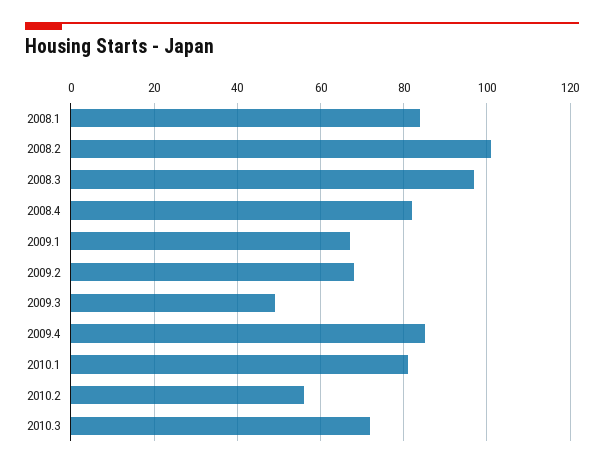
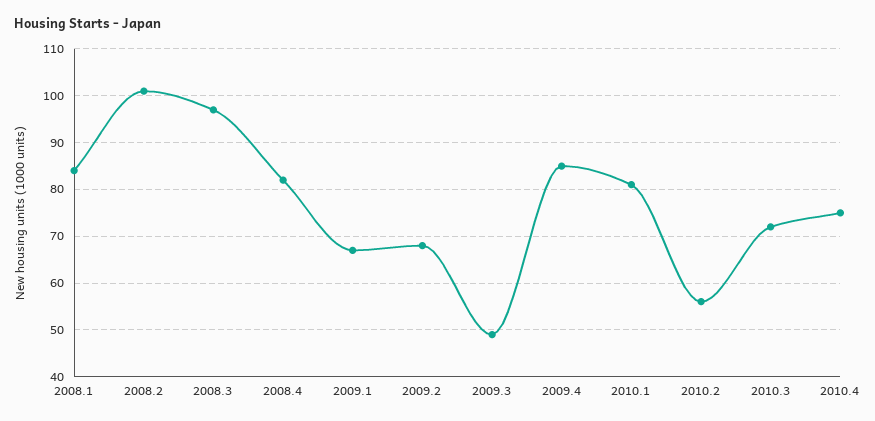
2010.4: none -> 75

